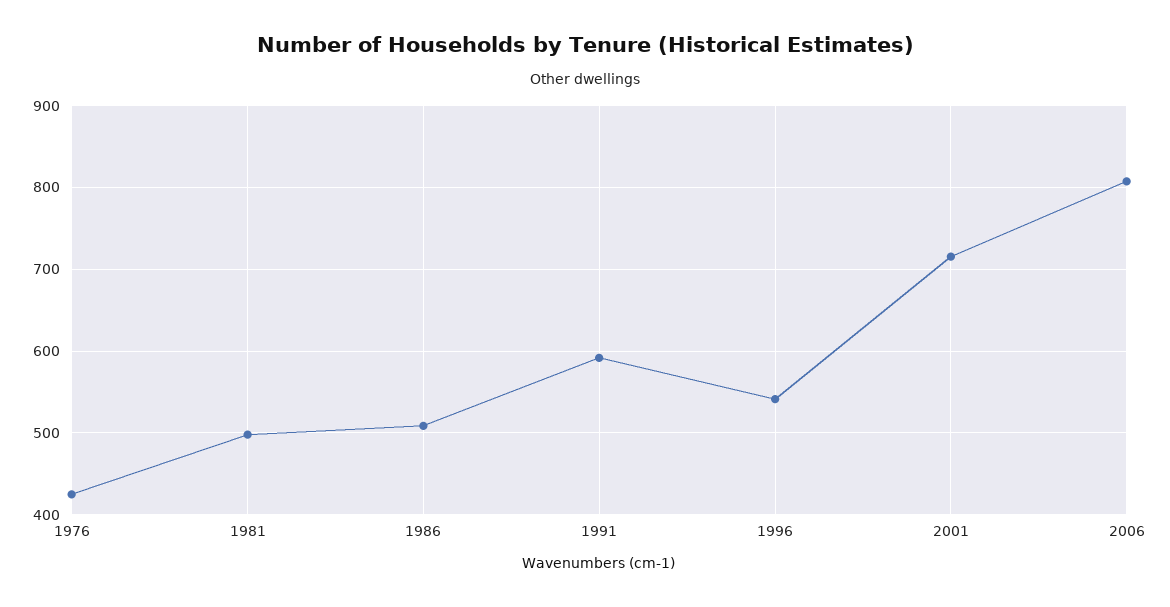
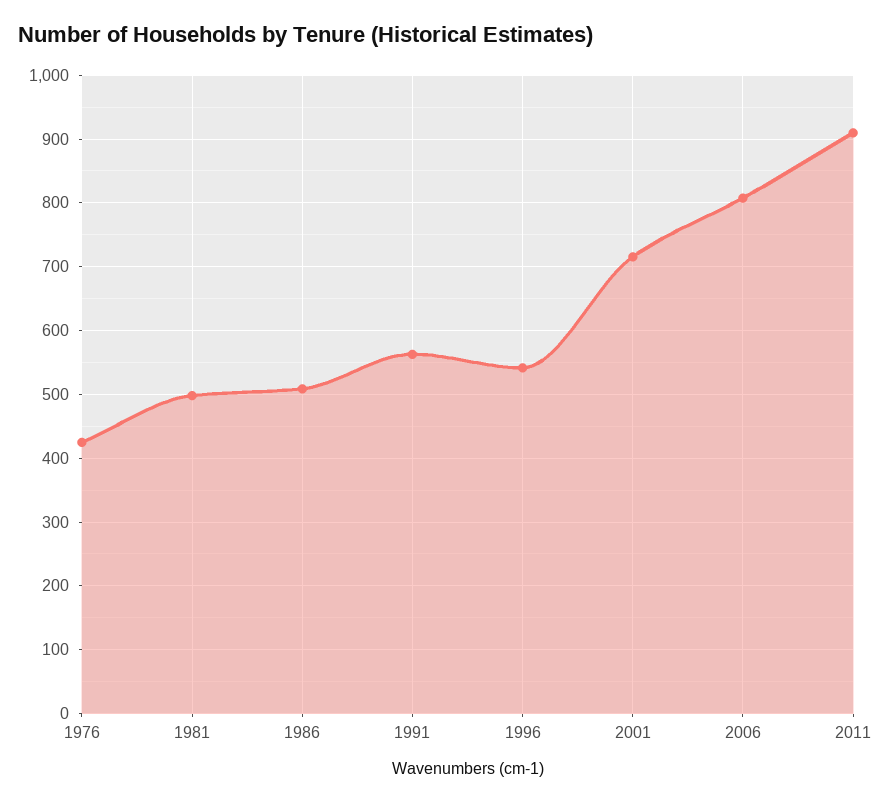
1991: 590 -> 560
2011: none -> 910

